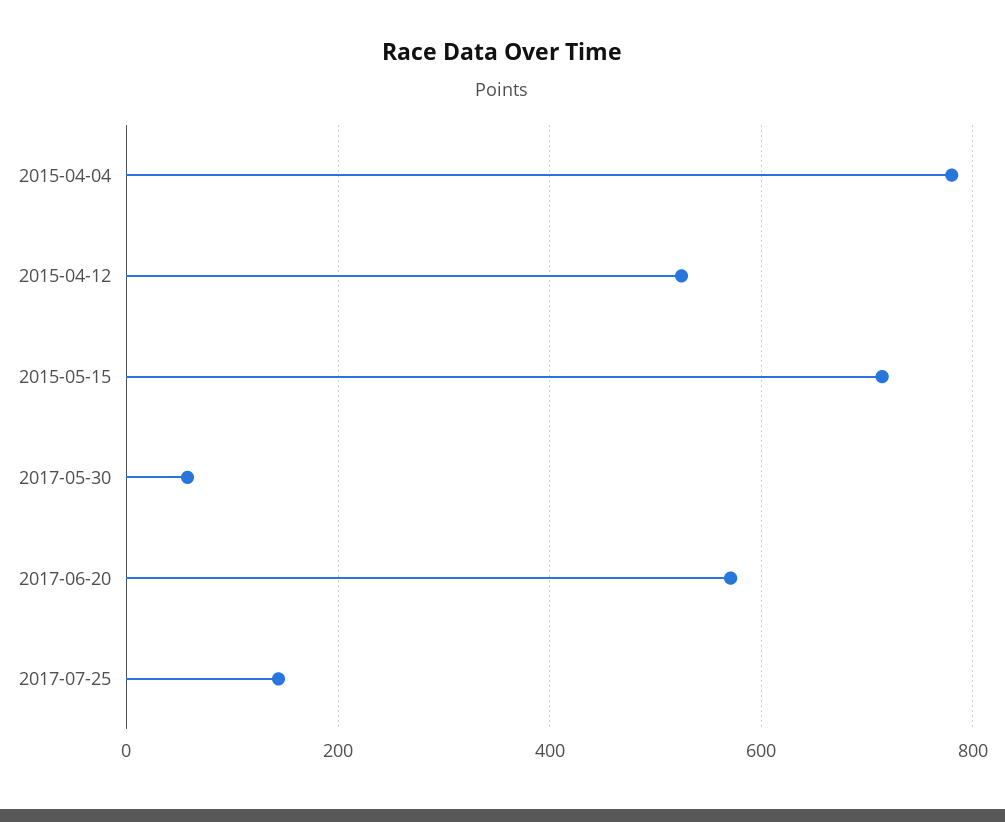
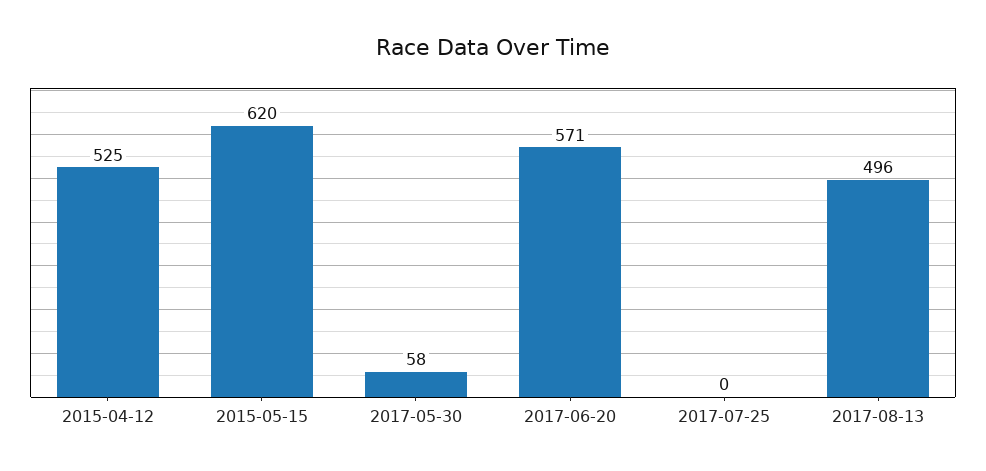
2015-04-04: 780 -> none
2015-05-15: 720 -> 620
2017-07-25: 140 -> 0
2017-08-13: none -> 496

